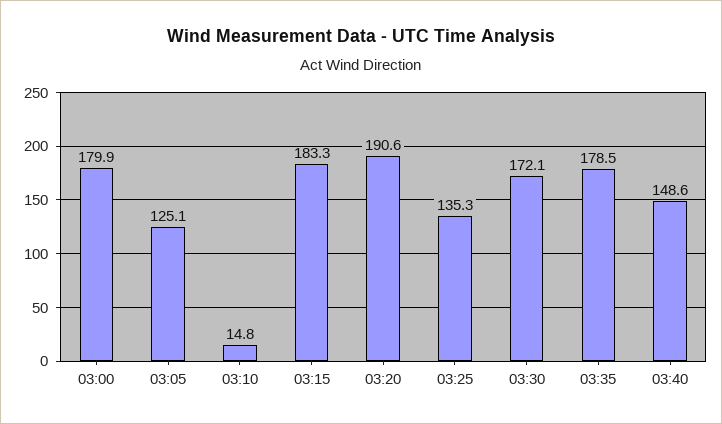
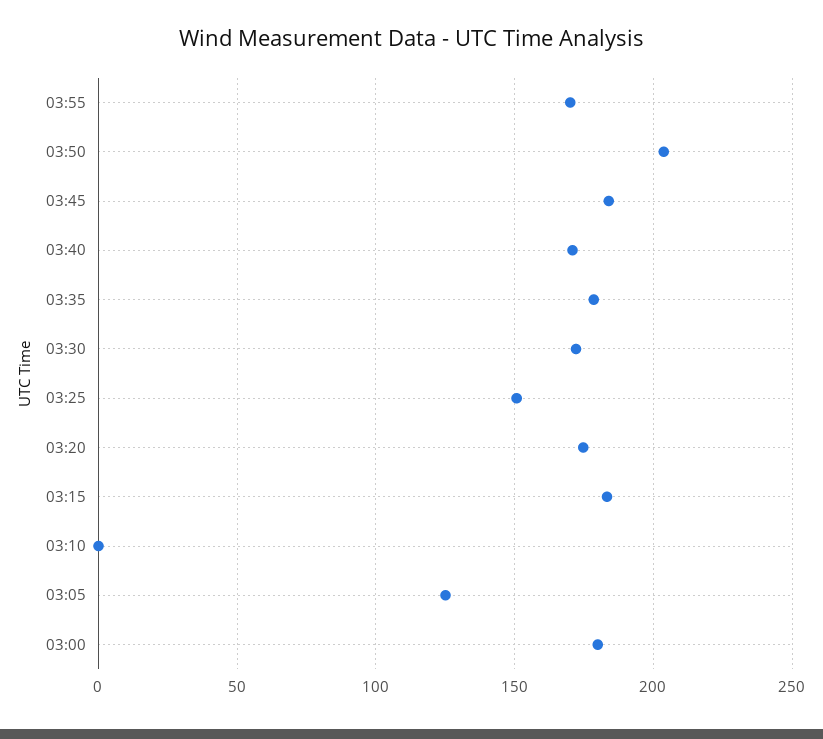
03:10: 14.8 -> 0
03:20: 190.6 -> 175
03:25: 135.3 -> 150
03:40: 148.6 -> 170
03:55: none -> 170
03:50: none -> 205
03:45: none -> 185

